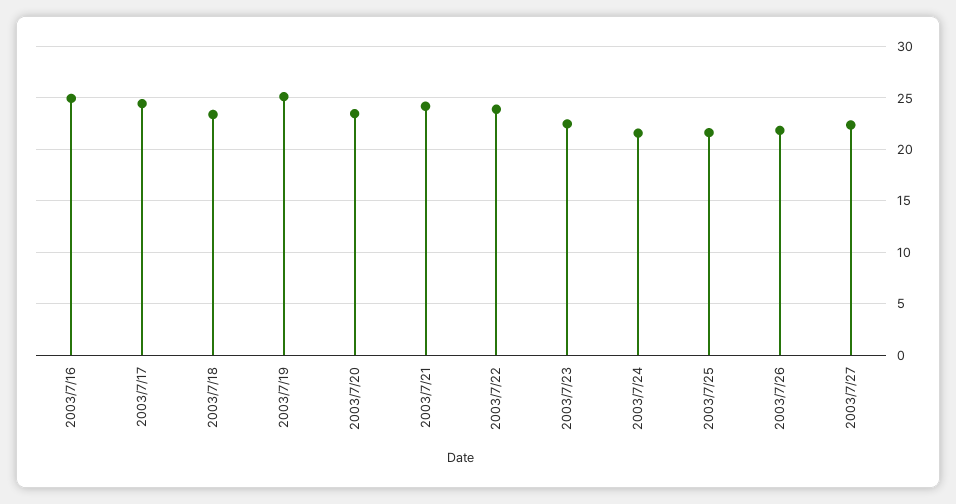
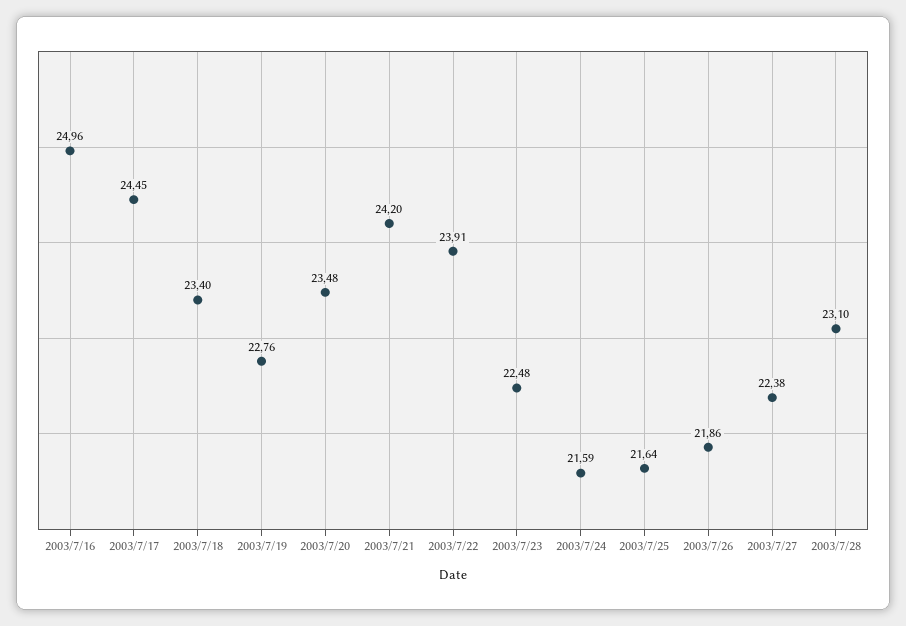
2003/7/19: 25 -> 22.76
2003/7/28: none -> 23.1

